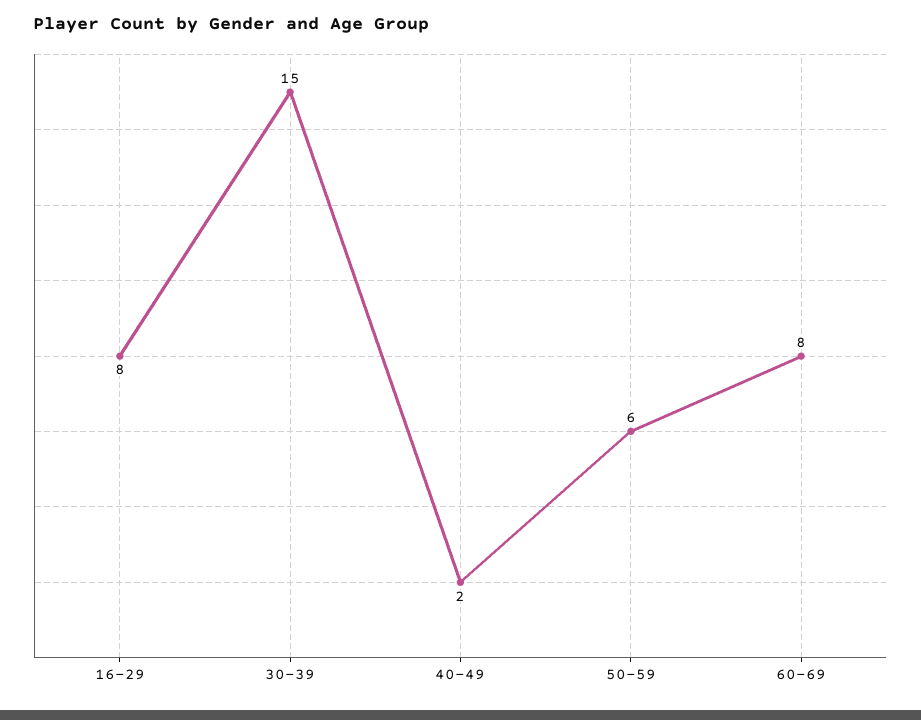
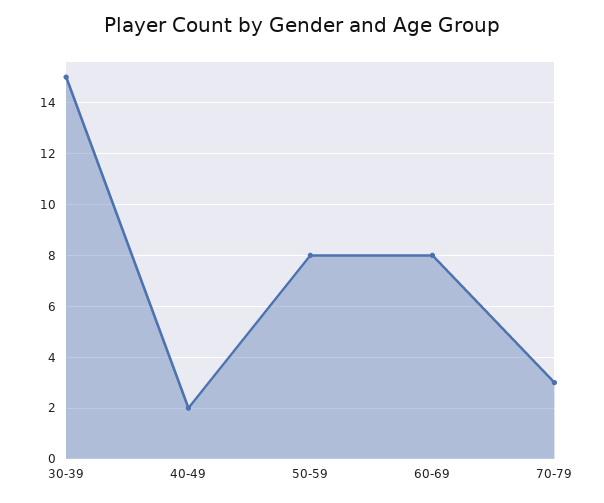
16-29: 8 -> none
50-59: 6 -> 8
70-79: none -> 3

